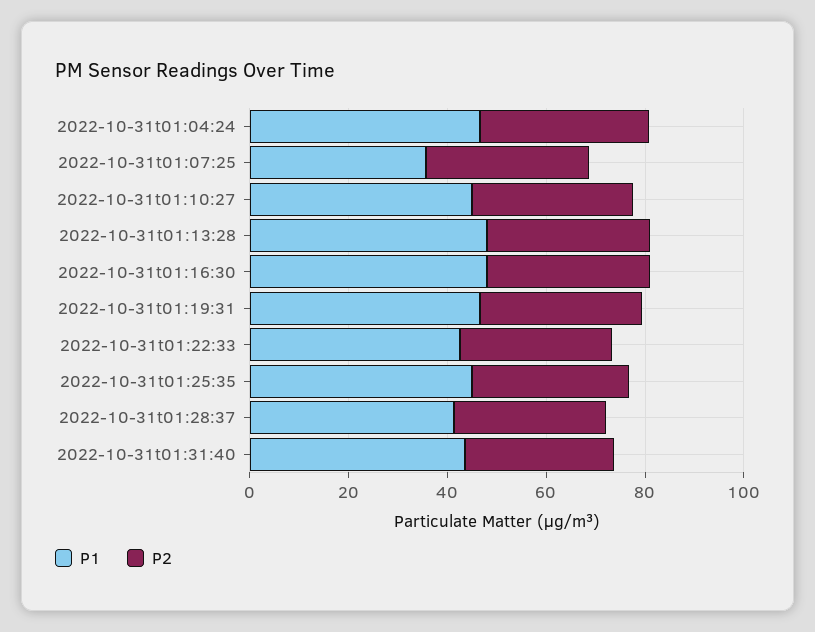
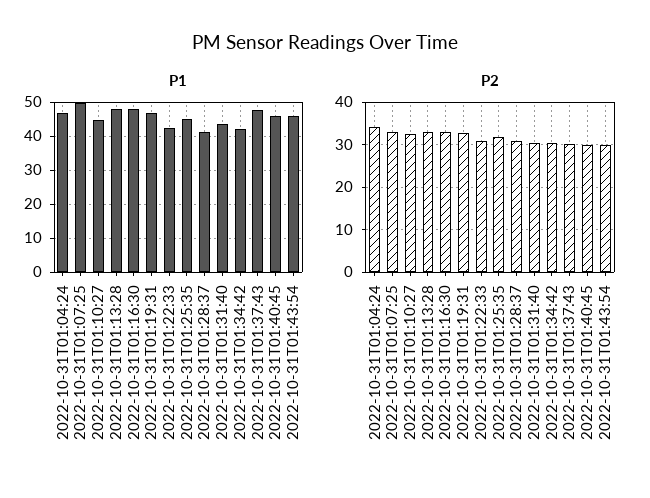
P1, 2022-10-31t01:07:25: 35 -> 50
P1, 2022-10-31T01:34:42: none -> 42
P1, 2022-10-31T01:37:43: none -> 48
P1, 2022-10-31T01:40:45: none -> 46
P1, 2022-10-31T01:43:54: none -> 46
P2, 2022-10-31T01:34:42: none -> 30
P2, 2022-10-31T01:37:43: none -> 30
P2, 2022-10-31T01:40:45: none -> 30
P2, 2022-10-31T01:43:54: none -> 30

